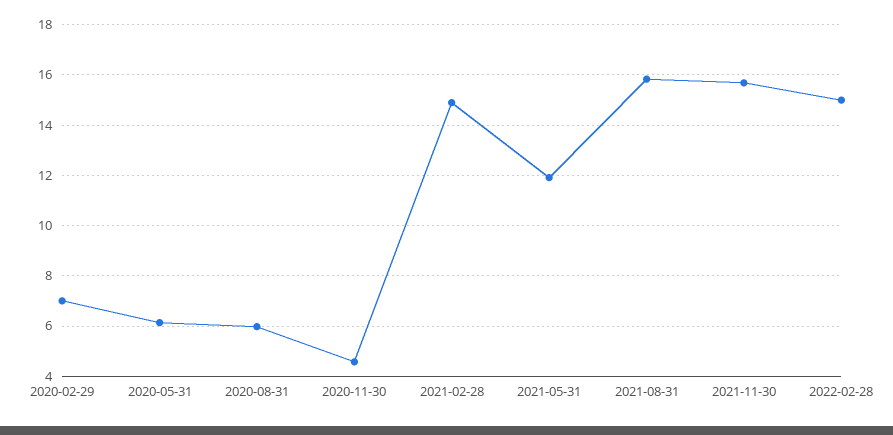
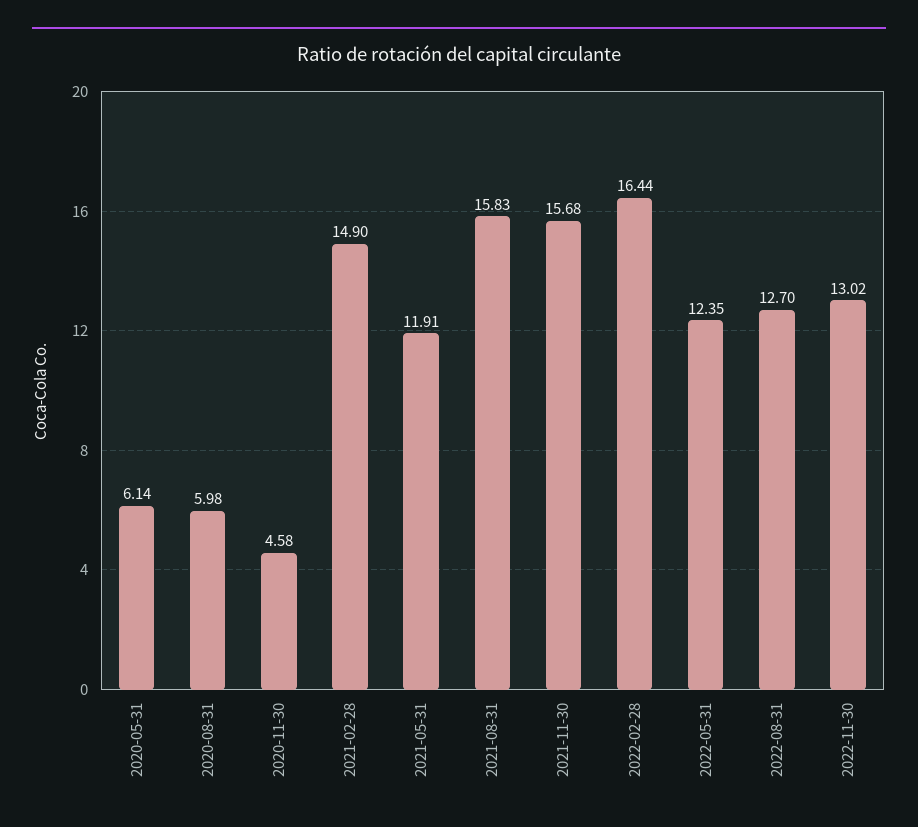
2020-02-29: 7 -> none
2022-02-28: 15 -> 16.44
2022-05-31: none -> 12.35
2022-08-31: none -> 12.7
2022-11-30: none -> 13.02

